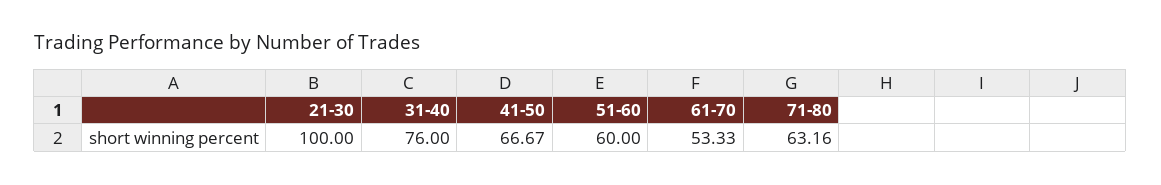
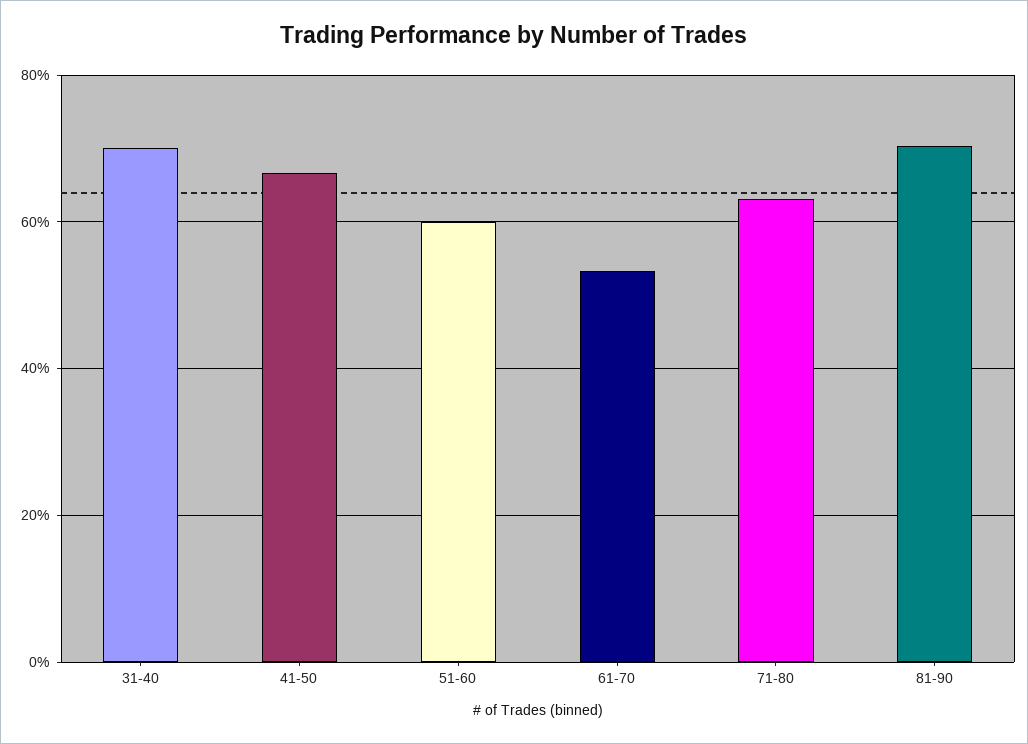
21-30: 100 -> none
31-40: 76 -> 70
81-90: none -> 70

